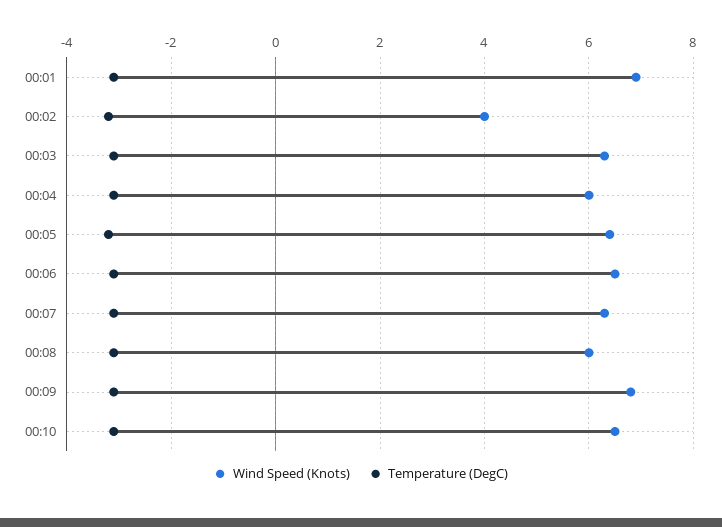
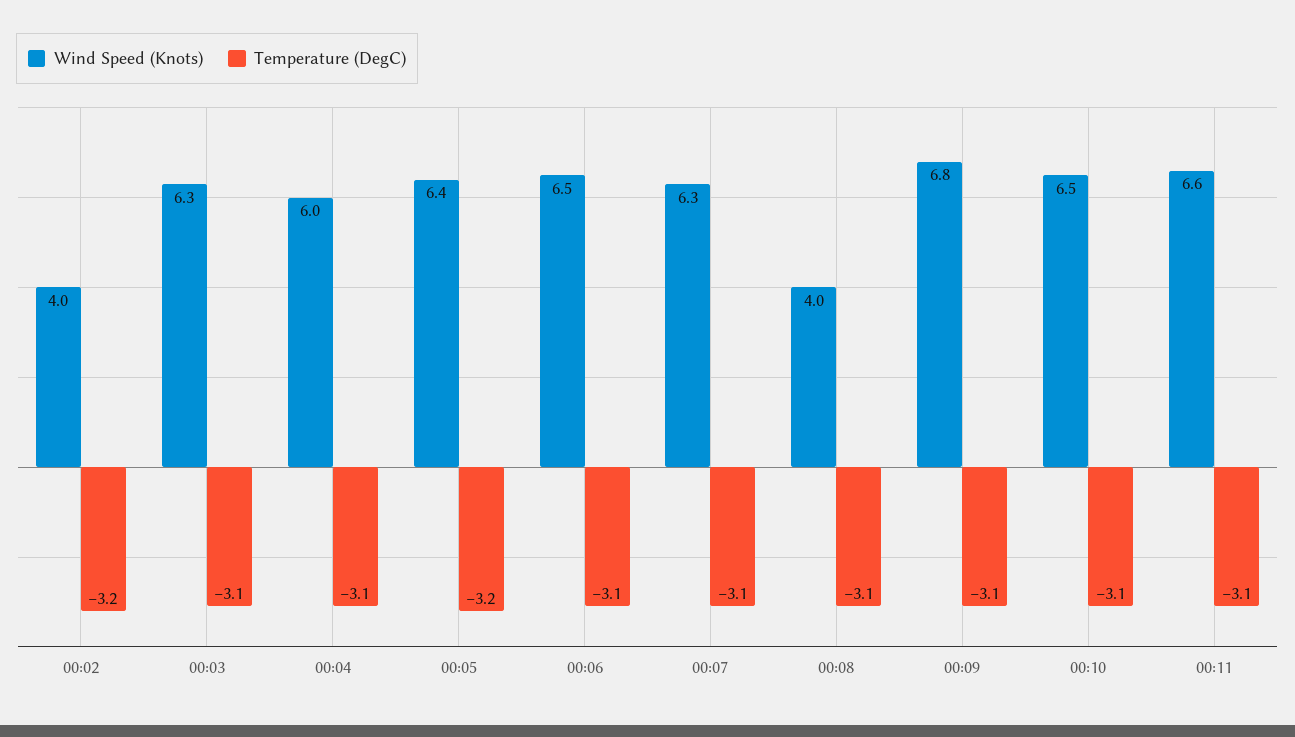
Wind Speed (Knots), 00:01: 7 -> none
Temperature (DegC), 00:01: -3 -> none
Wind Speed (Knots), 00:08: 6 -> 4
Wind Speed (Knots), 00:11: none -> 6.6
Temperature (DegC), 00:11: none -> -3.1

